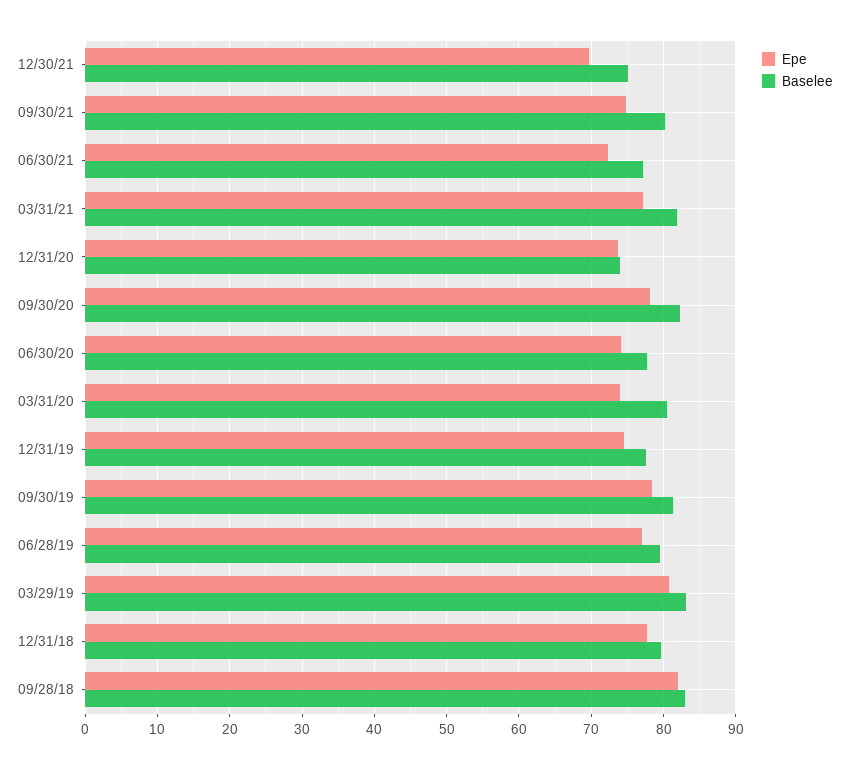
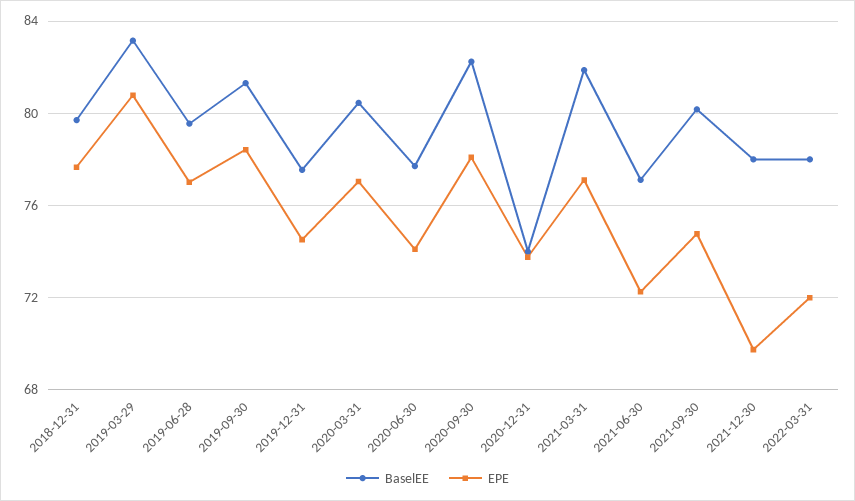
Baselee, 12/30/21: 75 -> 78
Epe, 03/31/20: 74 -> 77
Epe, 09/28/18: 82 -> none
Baselee, 09/28/18: 83 -> none
Baselee, 2022-03-31: none -> 78
Epe, 2022-03-31: none -> 72

